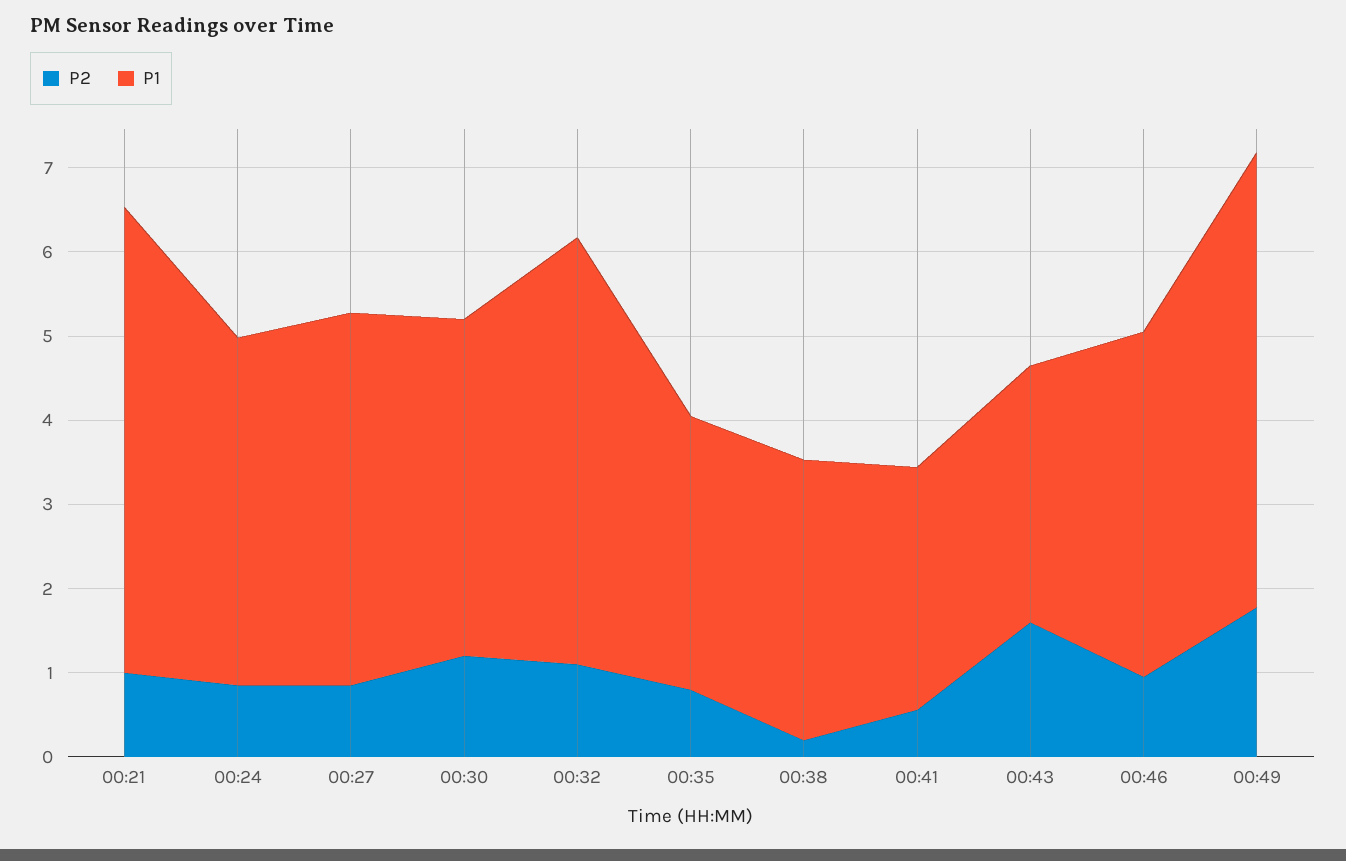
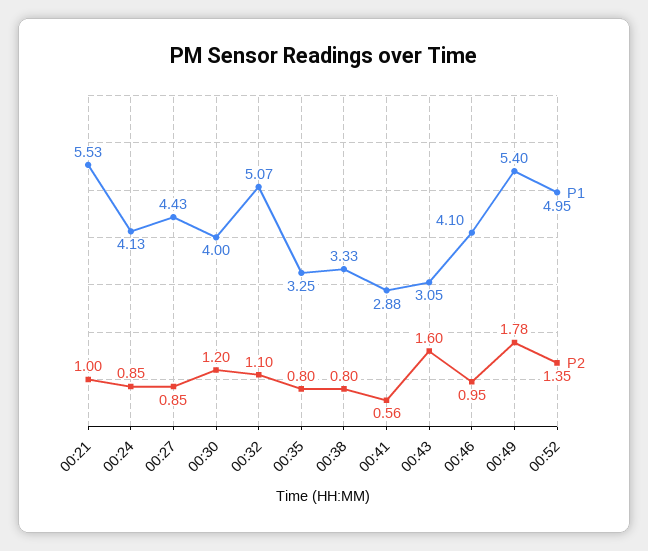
P2, 00:38: 0.2 -> 0.8
P1, 00:52: none -> 4.95
P2, 00:52: none -> 1.35

